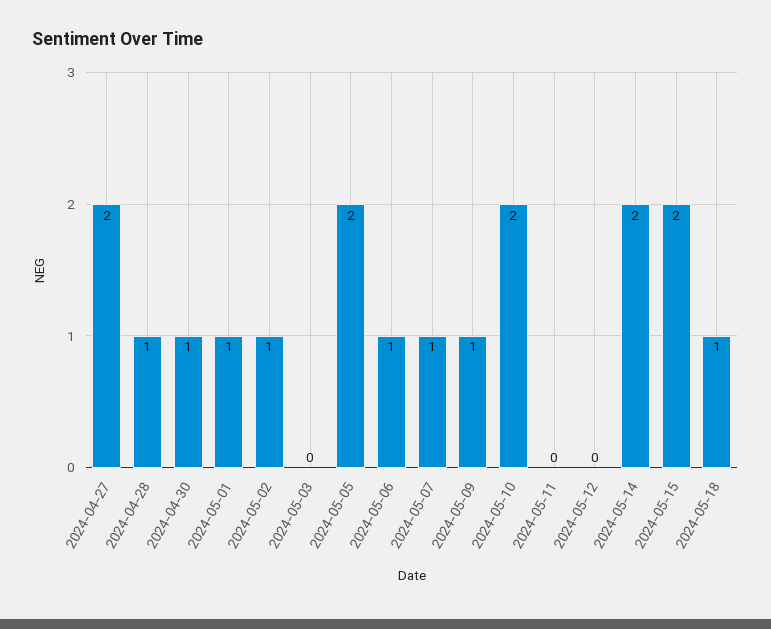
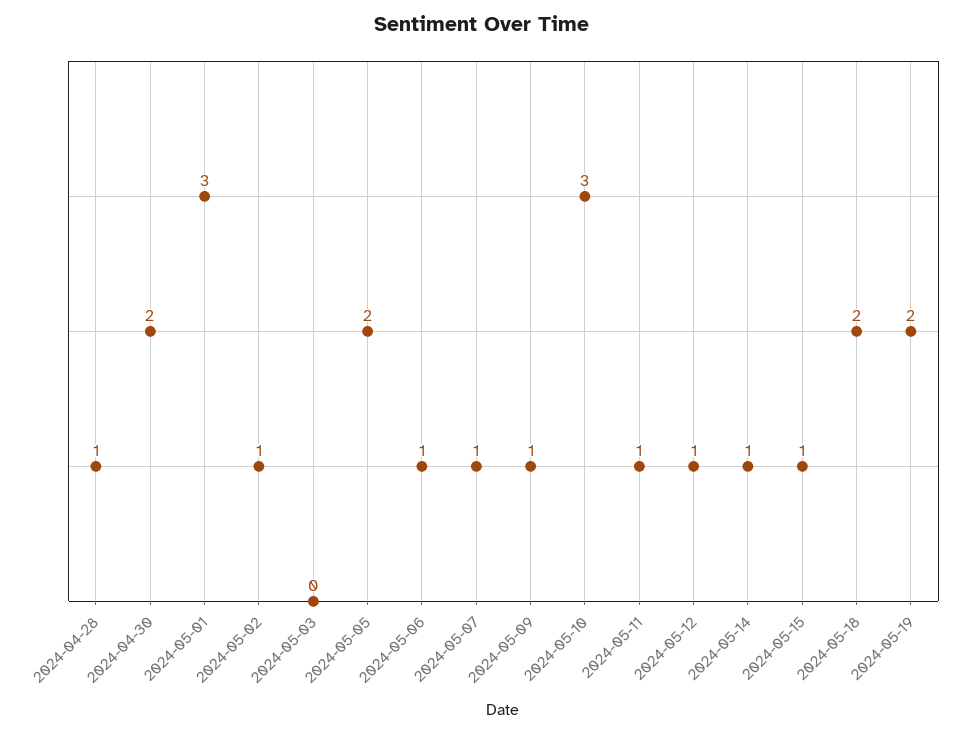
2024-04-27: 2 -> none
2024-04-30: 1 -> 2
2024-05-01: 1 -> 3
2024-05-10: 2 -> 3
2024-05-11: 0 -> 1
2024-05-12: 0 -> 1
2024-05-14: 2 -> 1
2024-05-15: 2 -> 1
2024-05-18: 1 -> 2
2024-05-19: none -> 2

